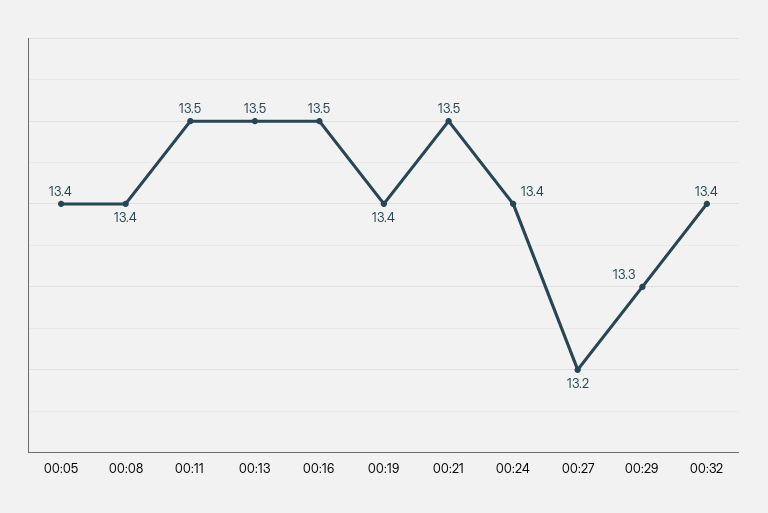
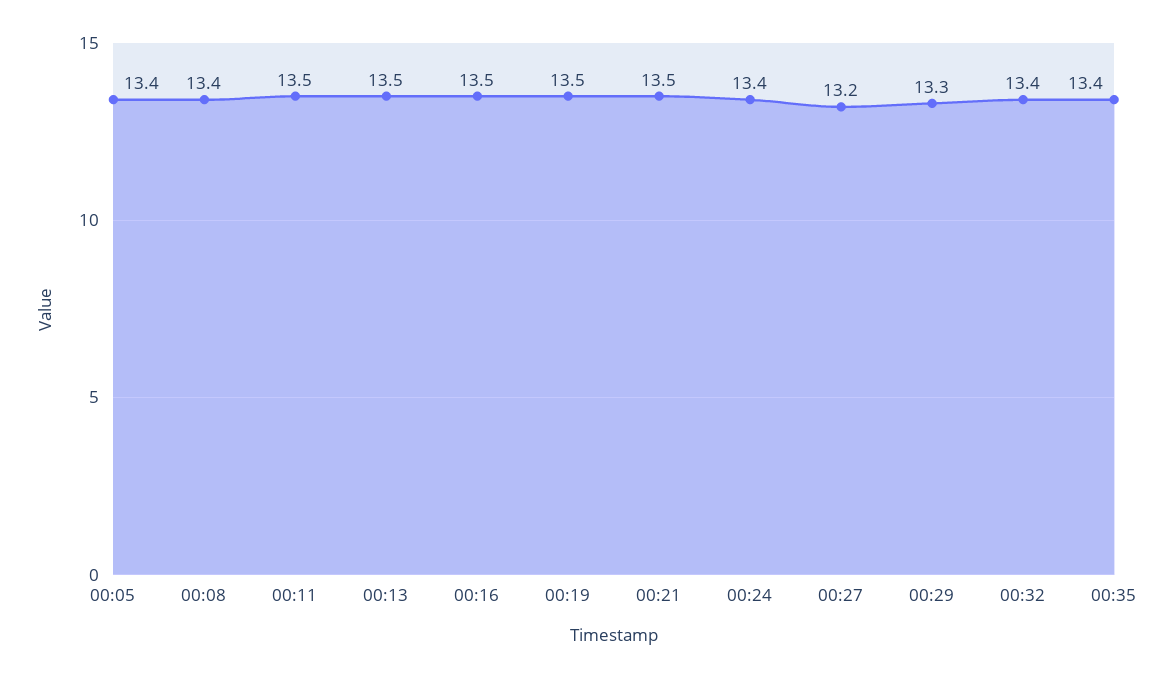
00:19: 13.4 -> 13.5
00:35: none -> 13.4

